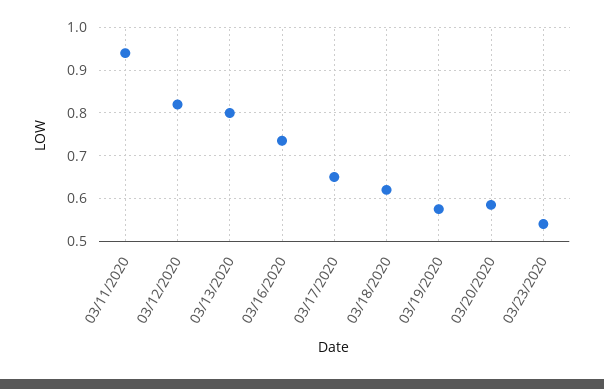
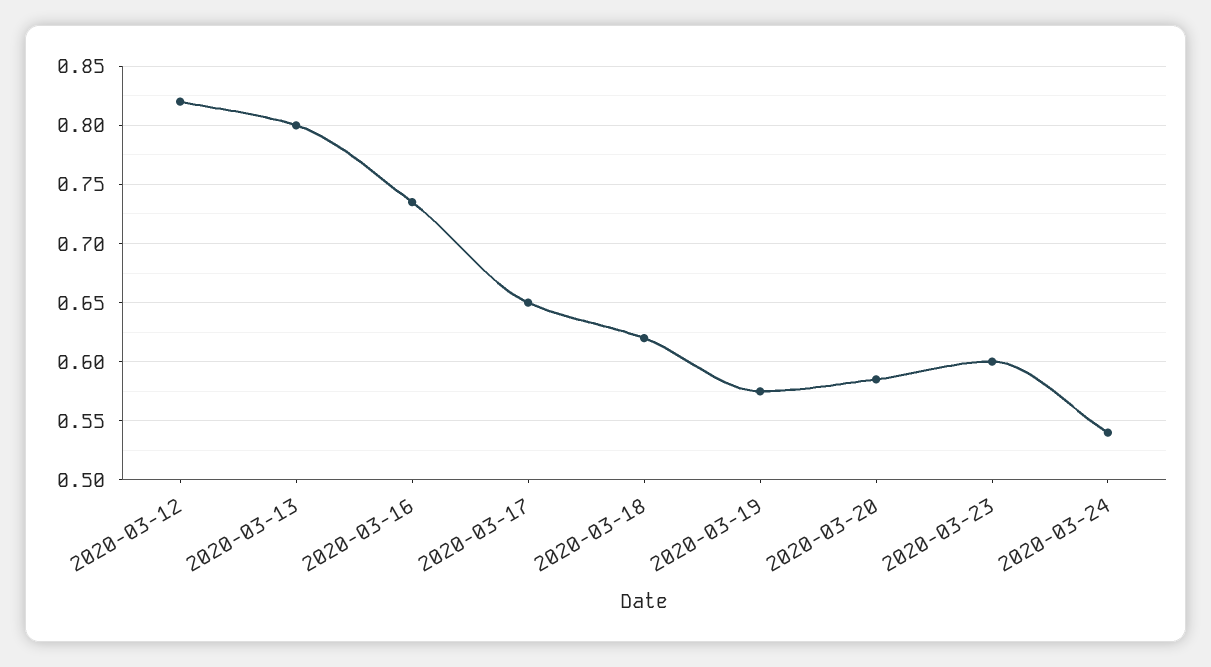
03/11/2020: 0.94 -> none
03/23/2020: 0.54 -> 0.6
2020-03-24: none -> 0.54

